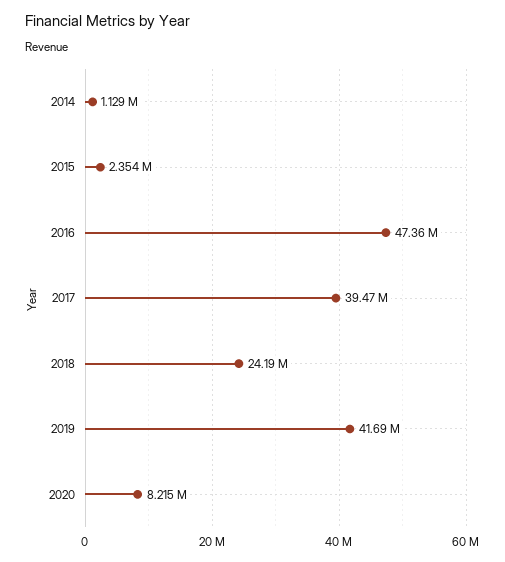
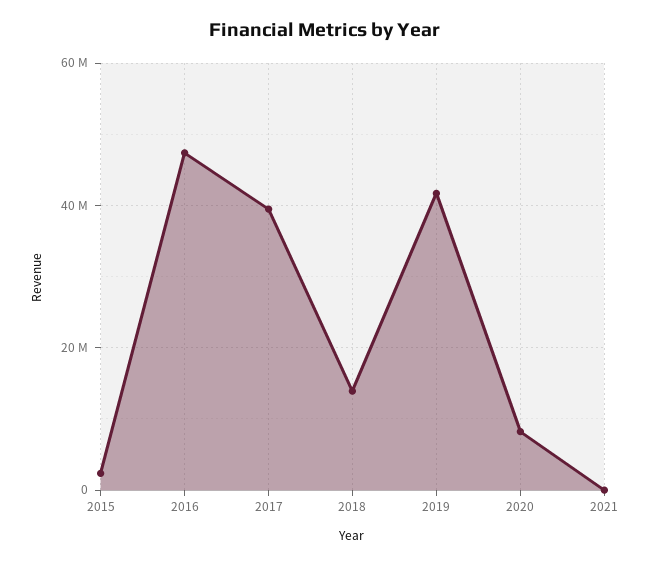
2014: 1129000 -> none
2018: 24190000 -> 14000000
2021: none -> 0

